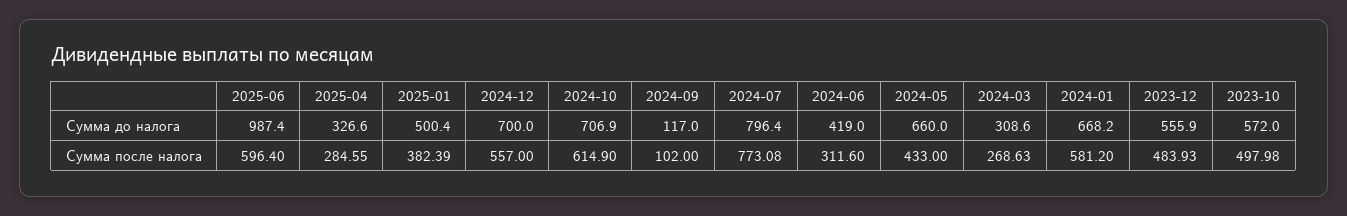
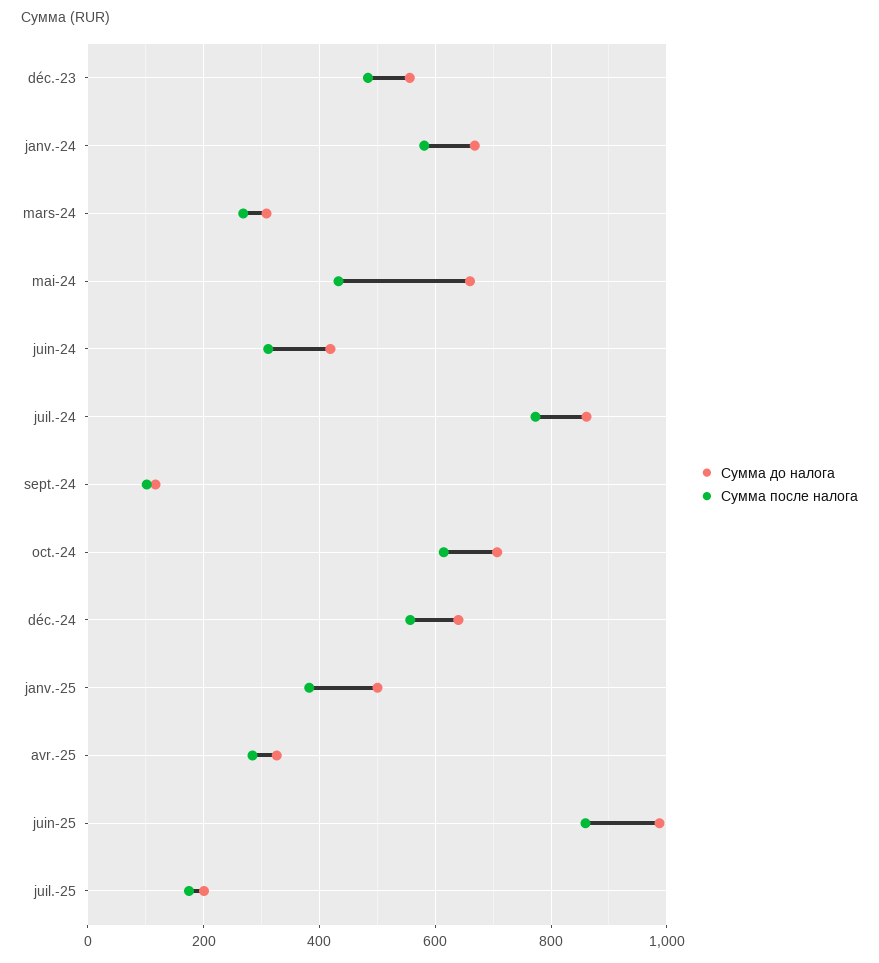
Сумма до налога, 2024-12: 700 -> 640
Сумма до налога, 2024-07: 796.4 -> 860
Сумма до налога, 2023-10: 572 -> none
Сумма после налога, 2025-06: 596.4 -> 860
Сумма после налога, 2023-10: 497.98 -> none
Сумма до налога, juil.-25: none -> 200
Сумма после налога, juil.-25: none -> 180

